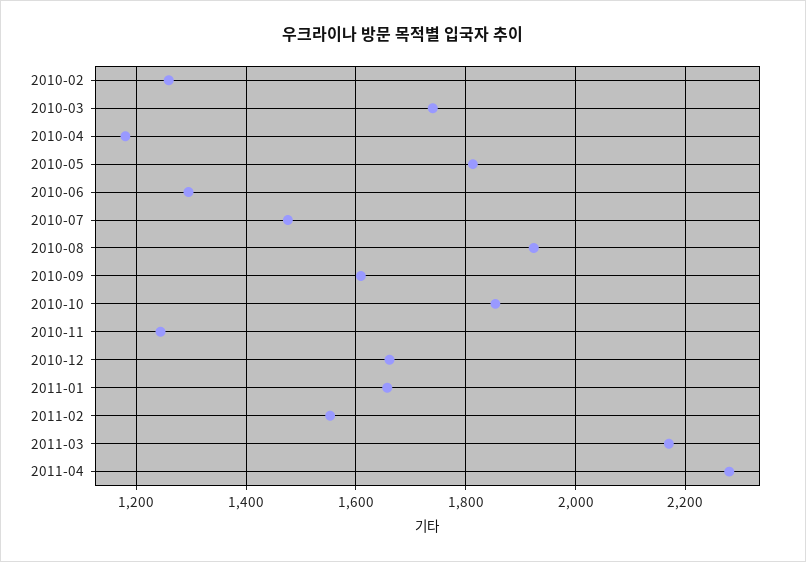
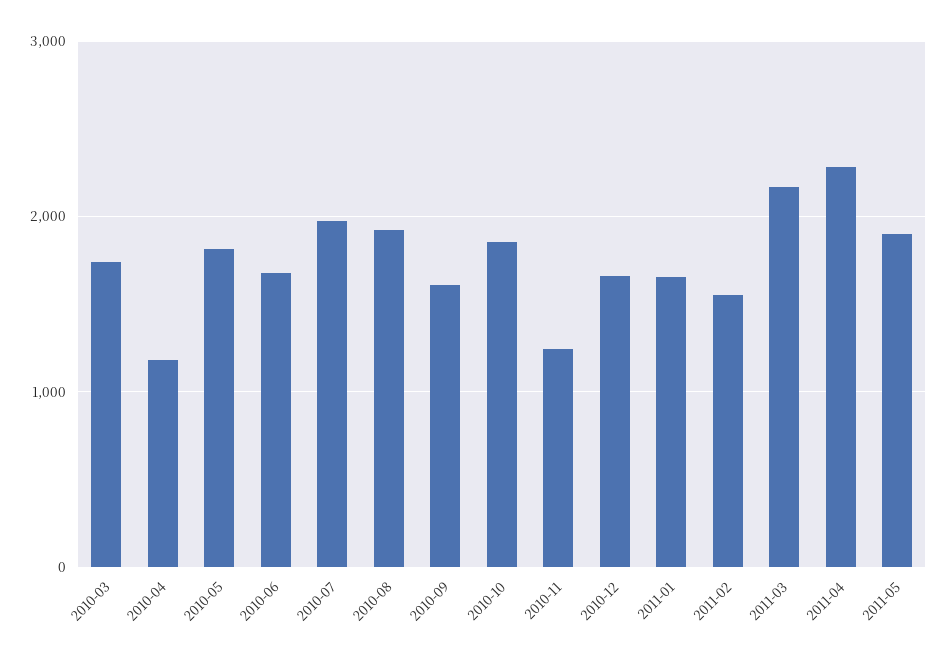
2010-02: 1260 -> none
2010-06: 1300 -> 1700
2010-07: 1480 -> 2000
2011-05: none -> 1900

